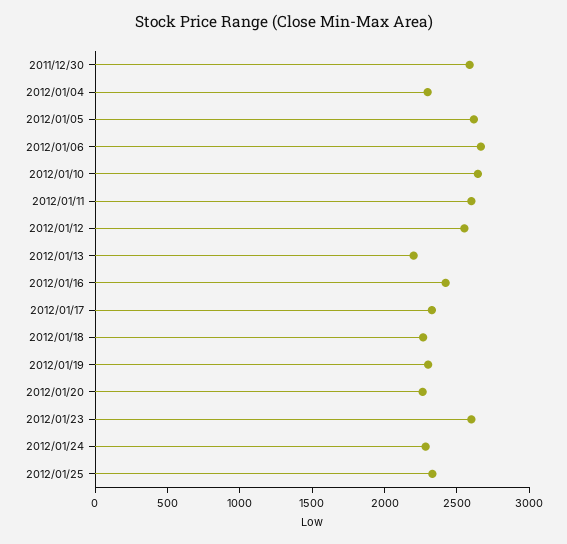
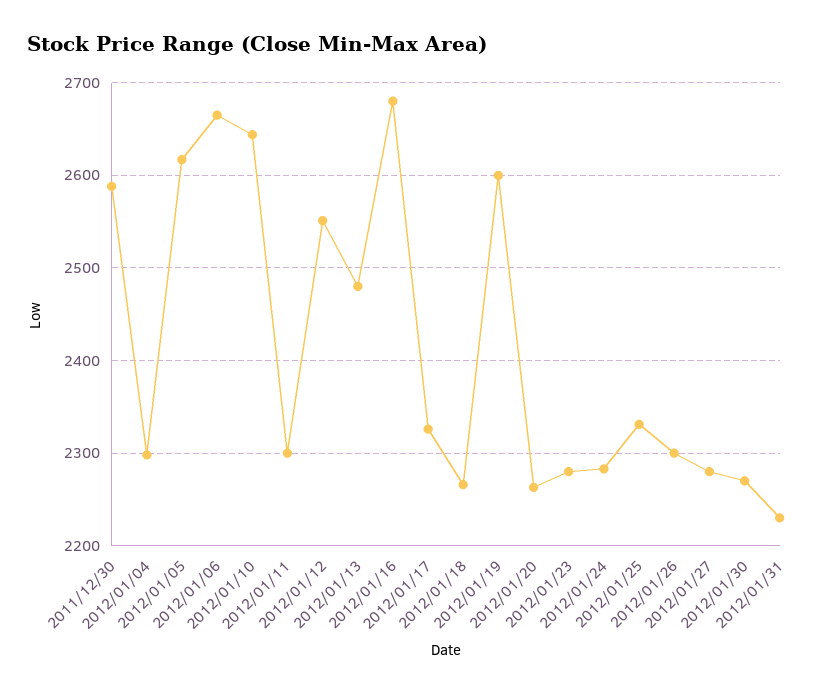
2012/01/11: 2600 -> 2300
2012/01/13: 2200 -> 2480
2012/01/16: 2400 -> 2680
2012/01/19: 2300 -> 2600
2012/01/23: 2600 -> 2280
2012/01/26: none -> 2300
2012/01/27: none -> 2280
2012/01/30: none -> 2270
2012/01/31: none -> 2230

